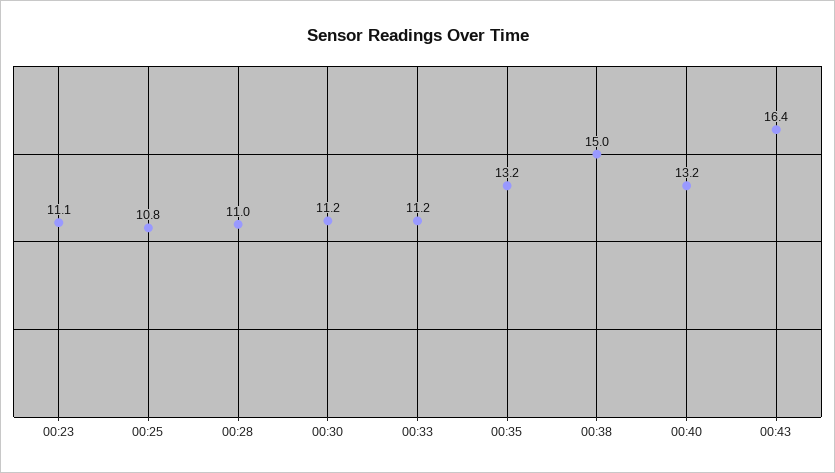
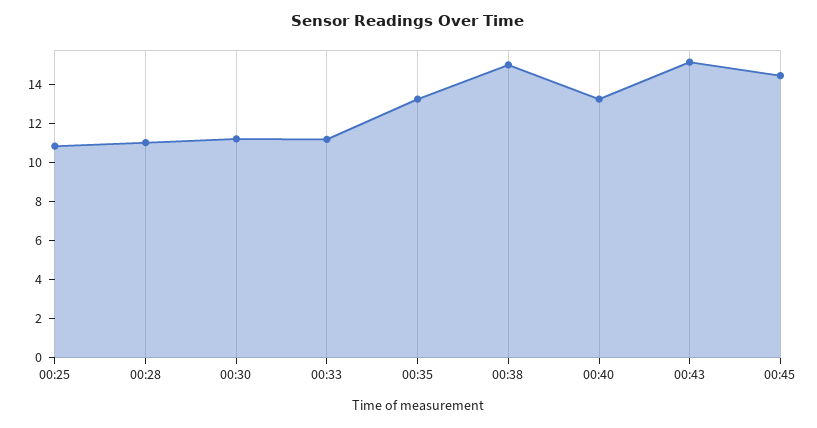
00:23: 11.1 -> none
00:43: 16.4 -> 15
00:45: none -> 14.5

